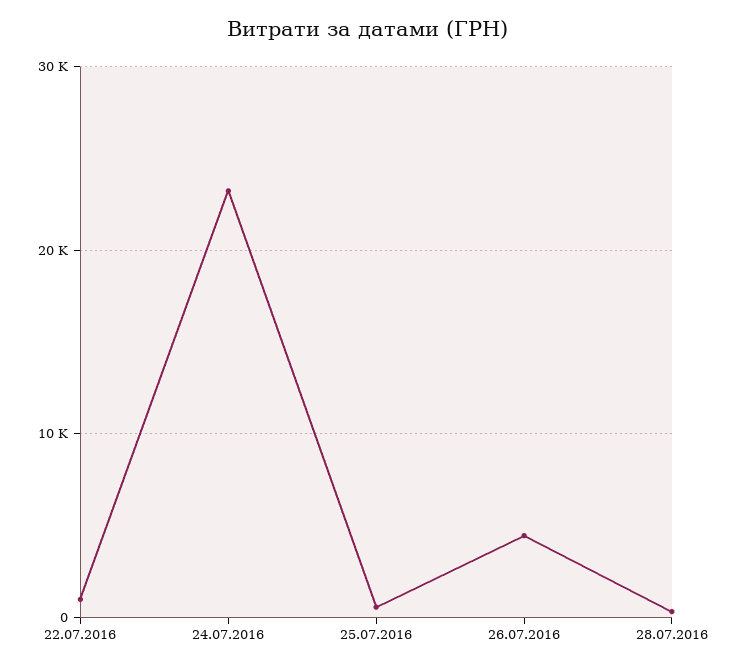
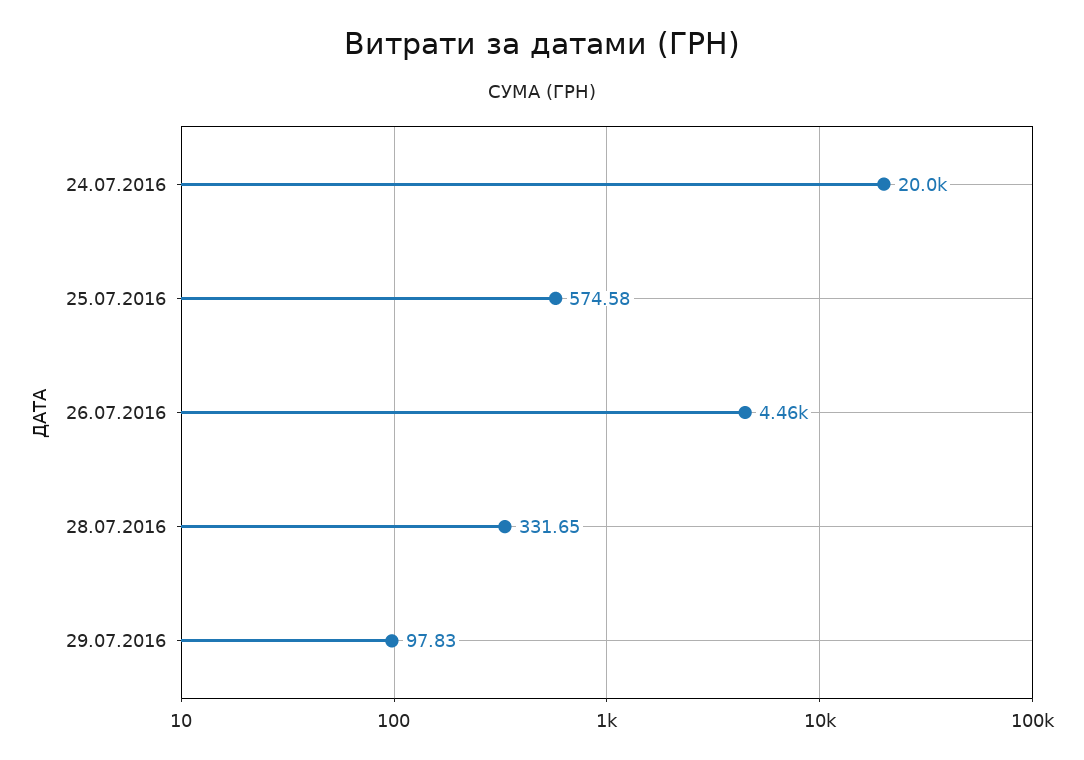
22.07.2016: 1000 -> none
24.07.2016: 23000 -> 20000
29.07.2016: none -> 97.83

